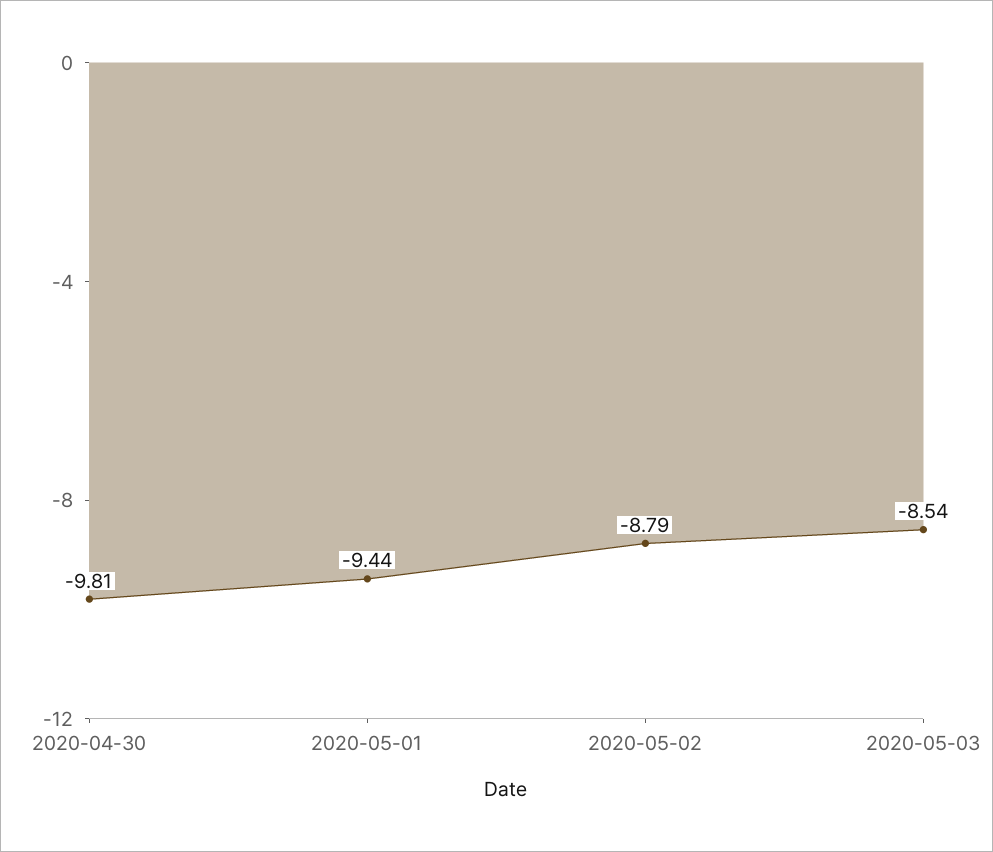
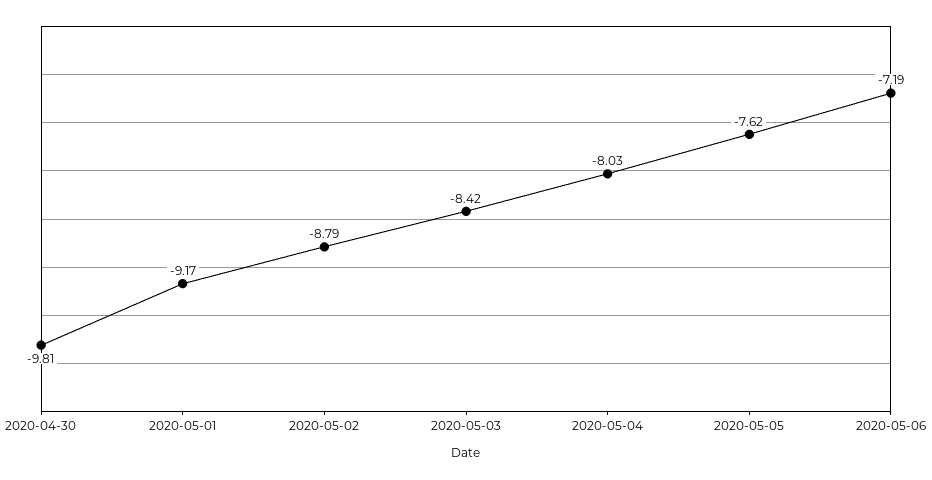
2020-05-01: -9.44 -> -9.17
2020-05-03: -8.54 -> -8.42
2020-05-04: none -> -8.03
2020-05-05: none -> -7.62
2020-05-06: none -> -7.19

